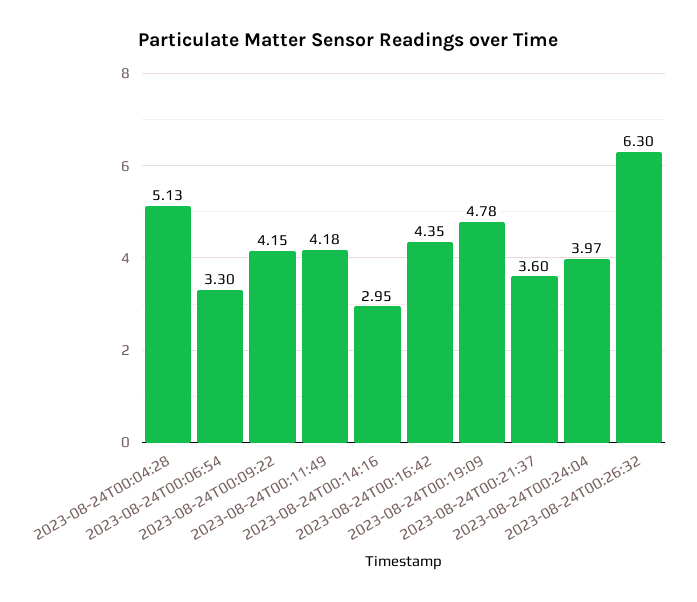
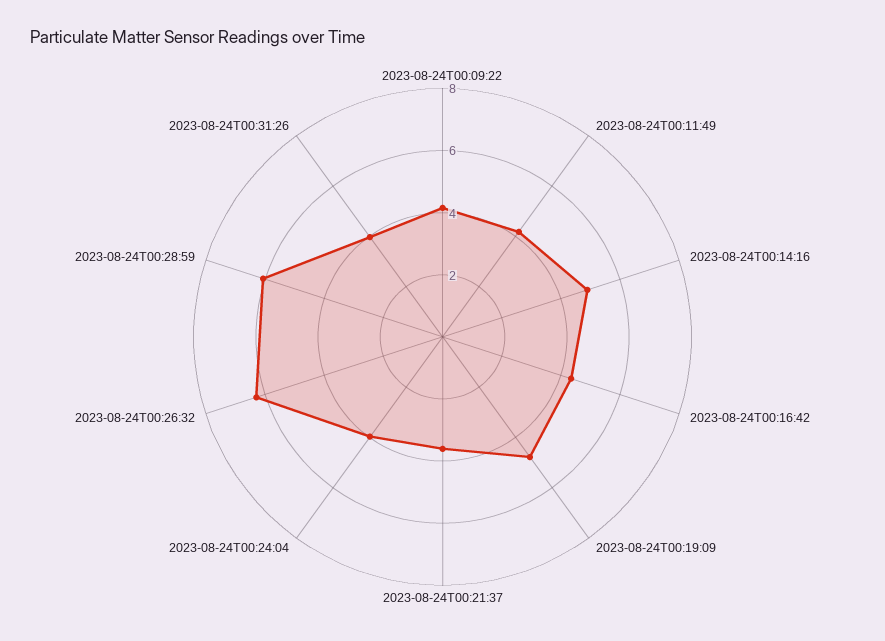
2023-08-24T00:04:28: 5.13 -> none
2023-08-24T00:06:54: 3.3 -> none
2023-08-24T00:14:16: 2.95 -> 5
2023-08-24T00:28:59: none -> 6
2023-08-24T00:31:26: none -> 4

